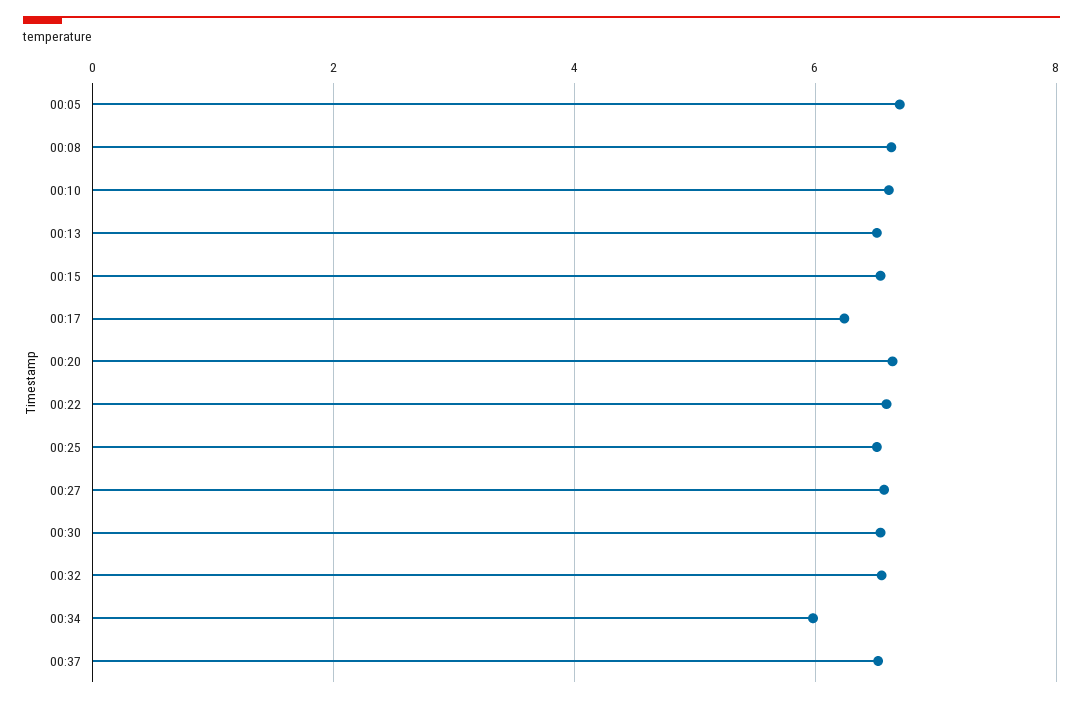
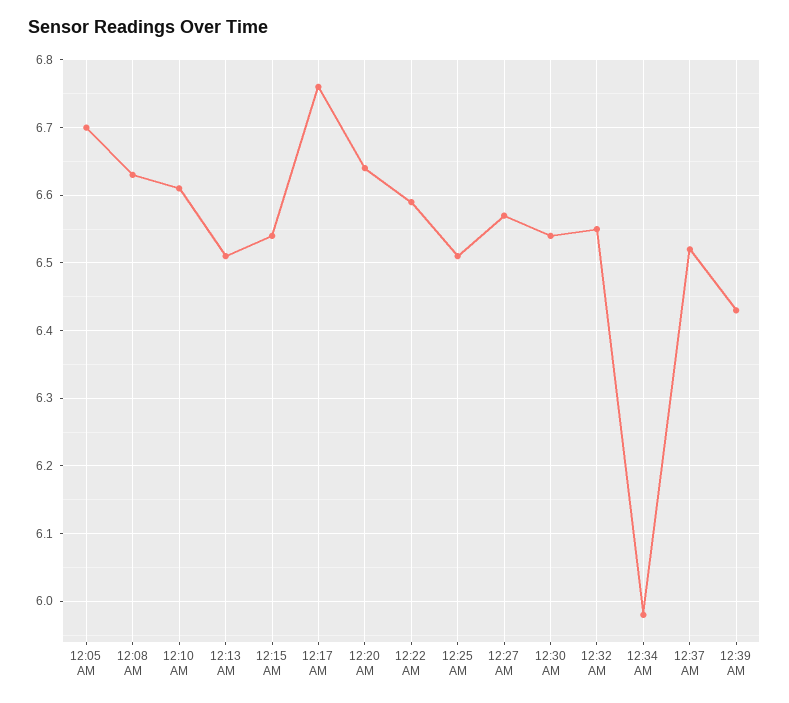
00:17: 6.2 -> 6.76
12:39 AM: none -> 6.43

